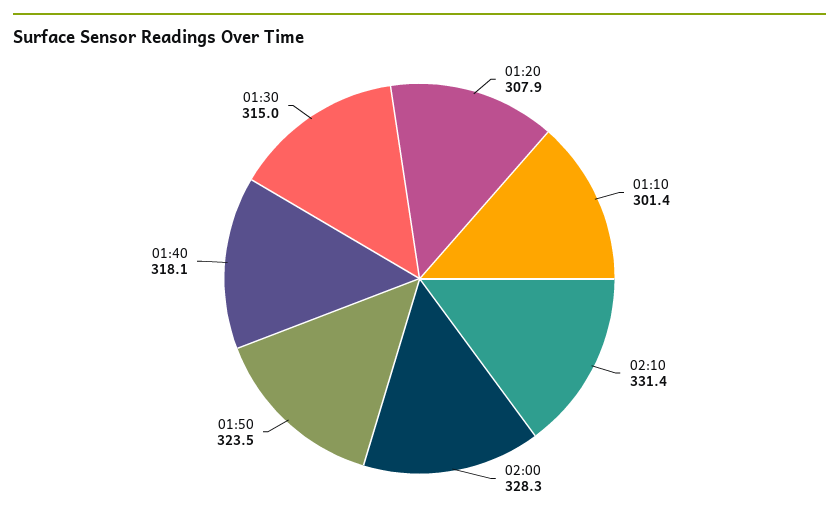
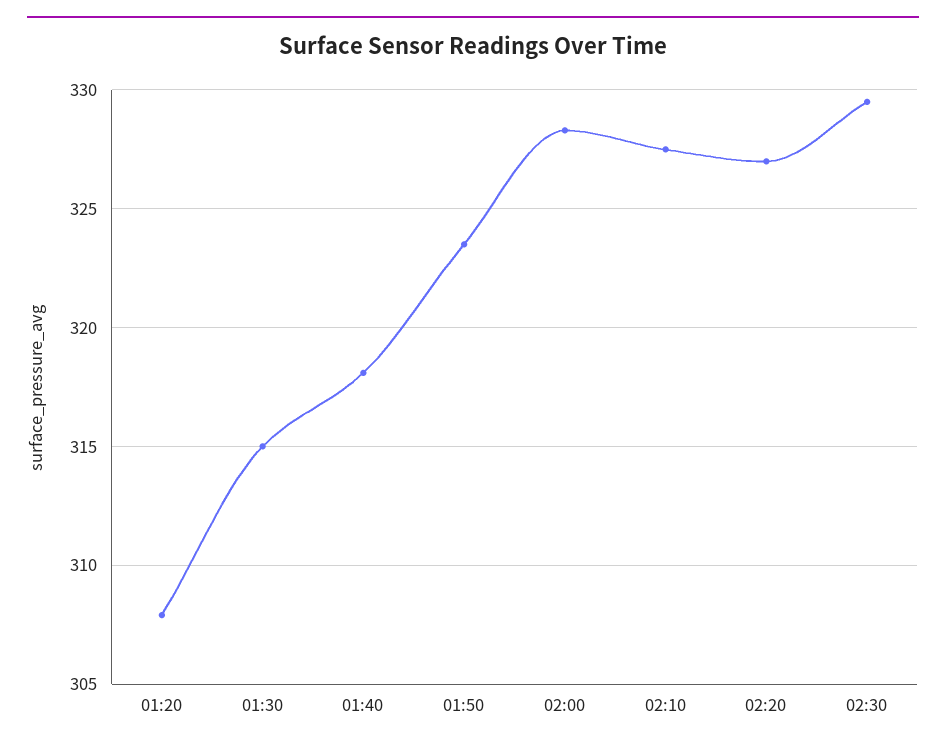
01:10: 301.4 -> none
02:10: 331.4 -> 327.5
02:20: none -> 327
02:30: none -> 329.5

